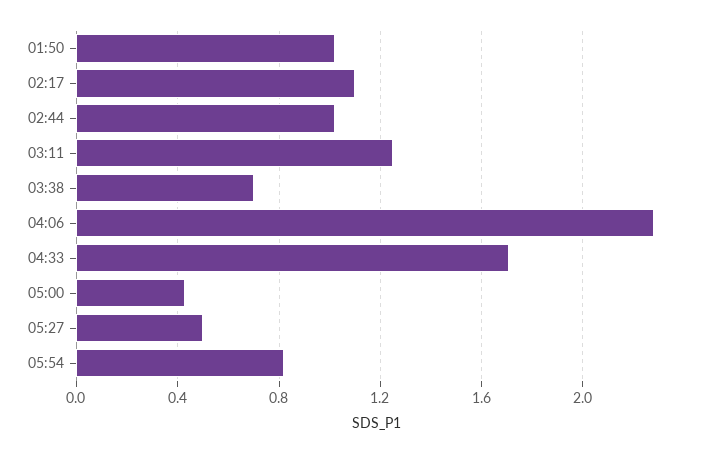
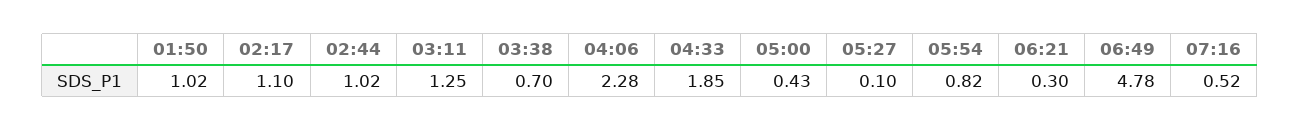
04:33: 1.7 -> 1.85
05:27: 0.5 -> 0.1
06:21: none -> 0.3
06:49: none -> 4.78
07:16: none -> 0.52

